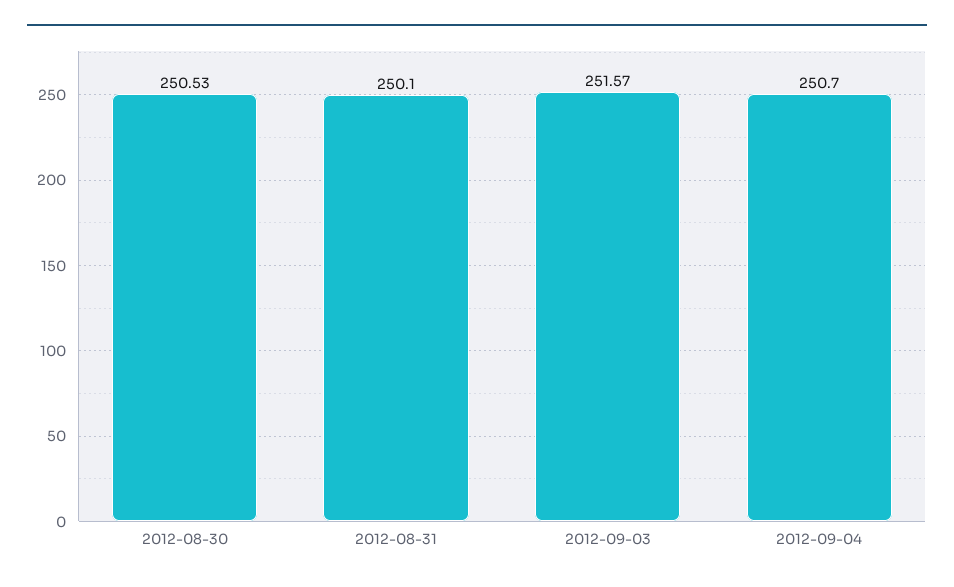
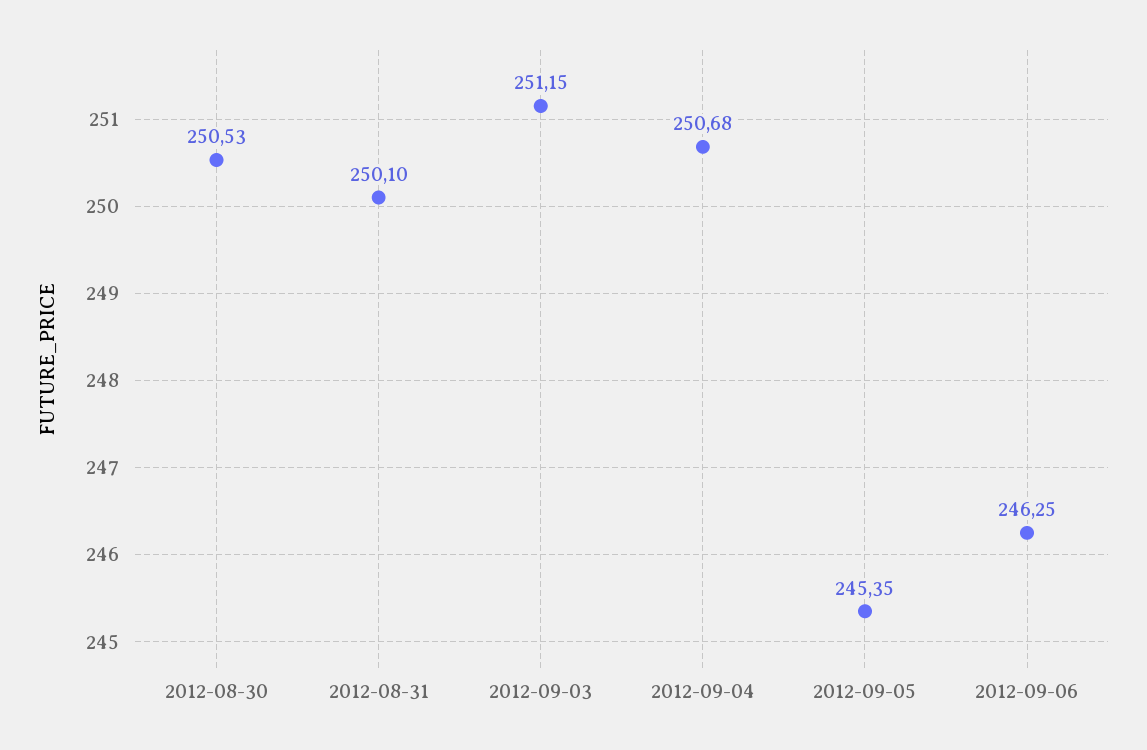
2012-09-03: 251.57 -> 251.15
2012-09-04: 250.7 -> 250.68
2012-09-05: none -> 245.35
2012-09-06: none -> 246.25

